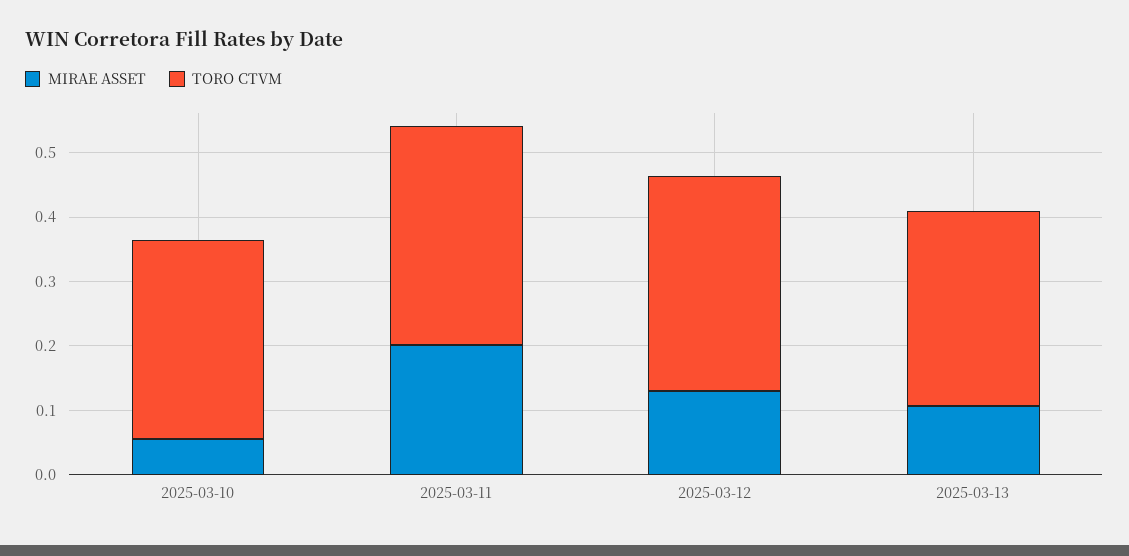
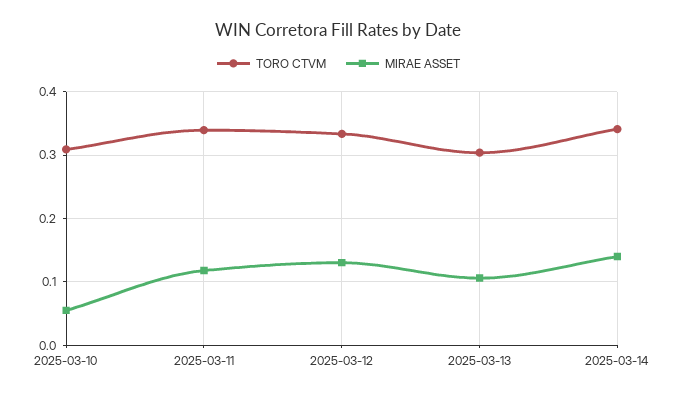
MIRAE ASSET, 2025-03-11: 0.2 -> 0.12
TORO CTVM, 2025-03-14: none -> 0.34
MIRAE ASSET, 2025-03-14: none -> 0.14

